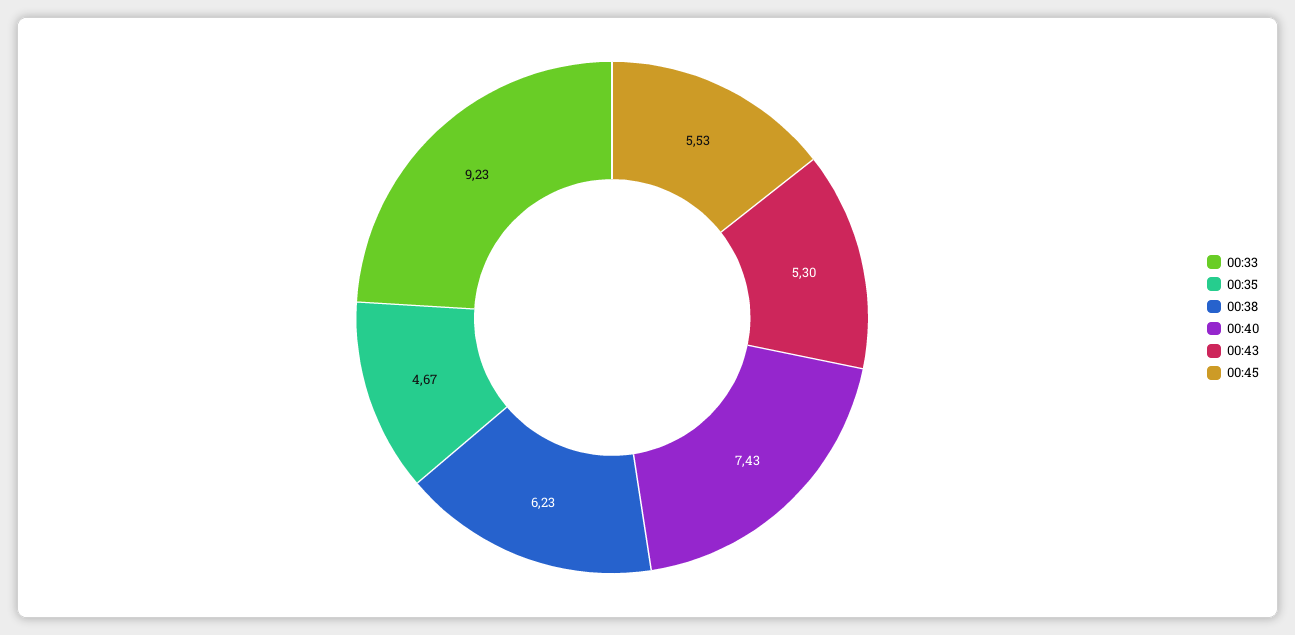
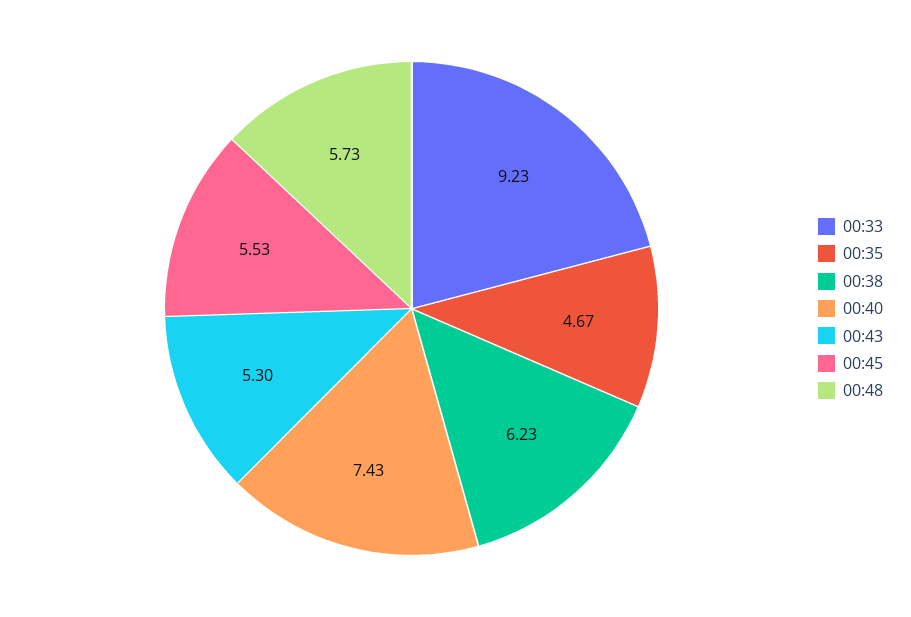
00:48: none -> 5.73

